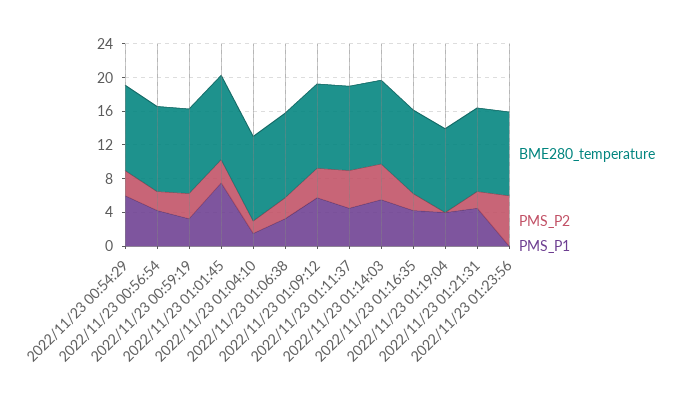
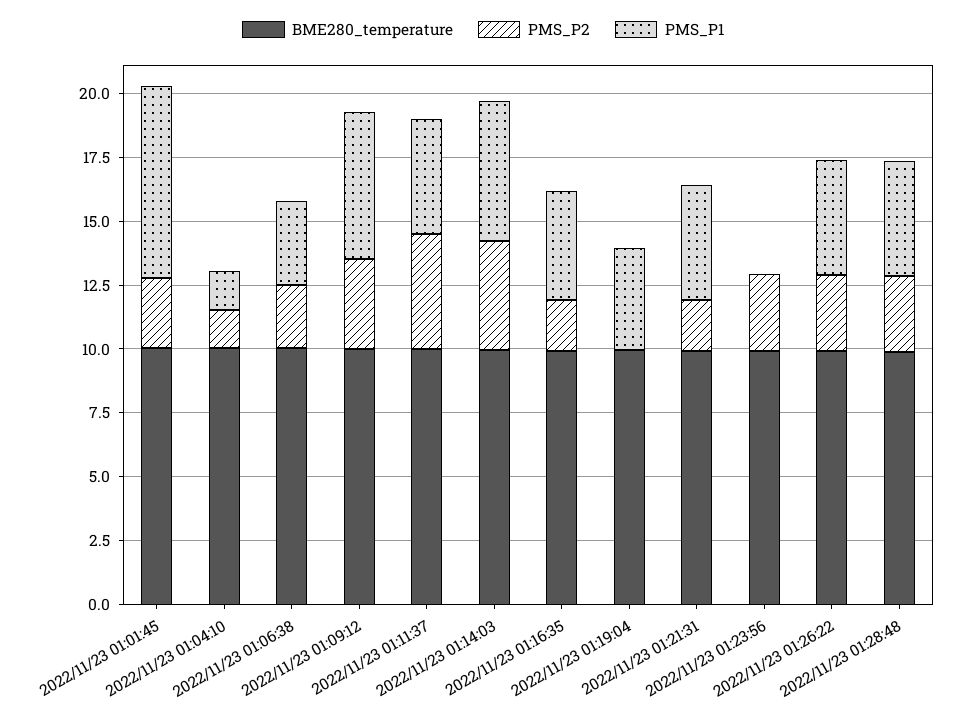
BME280_temperature, 2022/11/23 00:54:29: 10 -> none
PMS_P2, 2022/11/23 00:54:29: 3 -> none
PMS_P1, 2022/11/23 00:54:29: 6 -> none
BME280_temperature, 2022/11/23 00:56:54: 10 -> none
PMS_P2, 2022/11/23 00:56:54: 2 -> none
PMS_P1, 2022/11/23 00:56:54: 4 -> none
BME280_temperature, 2022/11/23 00:59:19: 10 -> none
PMS_P2, 2022/11/23 00:59:19: 3 -> none
PMS_P1, 2022/11/23 00:59:19: 3 -> none
PMS_P2, 2022/11/23 01:23:56: 6 -> 3
BME280_temperature, 2022/11/23 01:26:22: none -> 10
PMS_P2, 2022/11/23 01:26:22: none -> 3
PMS_P1, 2022/11/23 01:26:22: none -> 4.5
BME280_temperature, 2022/11/23 01:28:48: none -> 10
PMS_P2, 2022/11/23 01:28:48: none -> 3
PMS_P1, 2022/11/23 01:28:48: none -> 4.5

